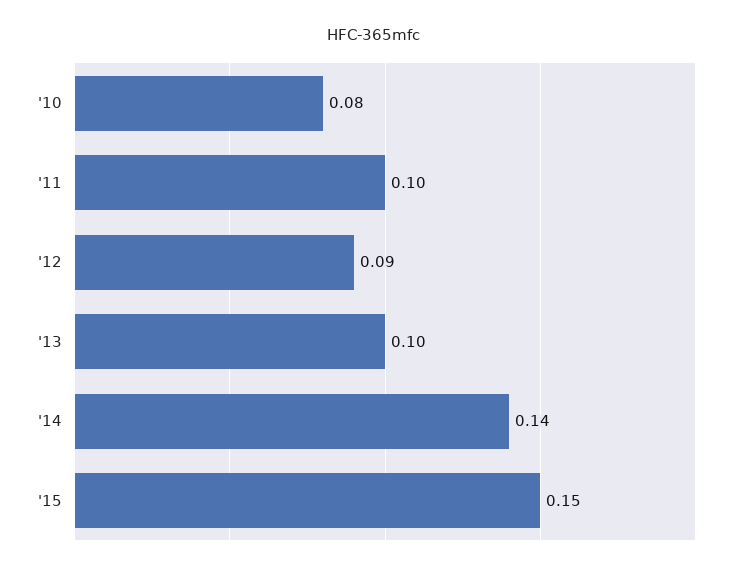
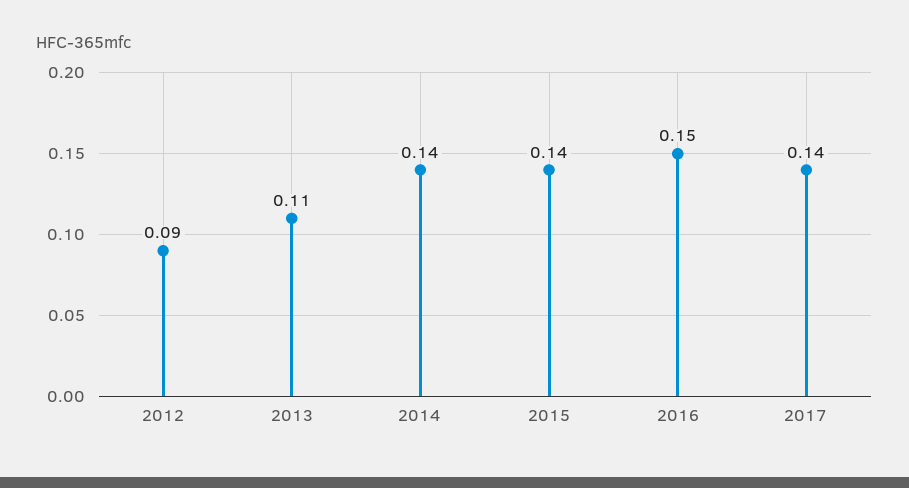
'10: 0.08 -> none
'11: 0.1 -> none
'13: 0.1 -> 0.11
'15: 0.15 -> 0.14
2016: none -> 0.15
2017: none -> 0.14

